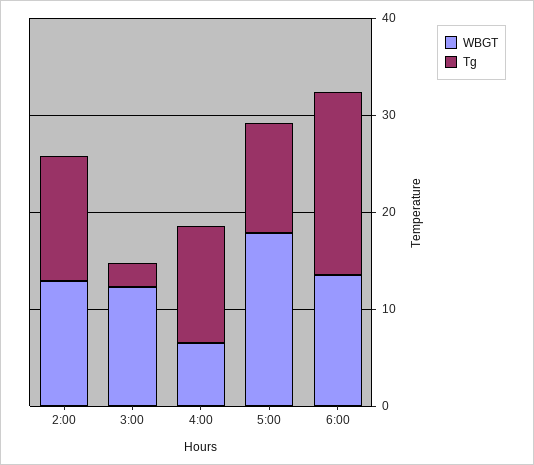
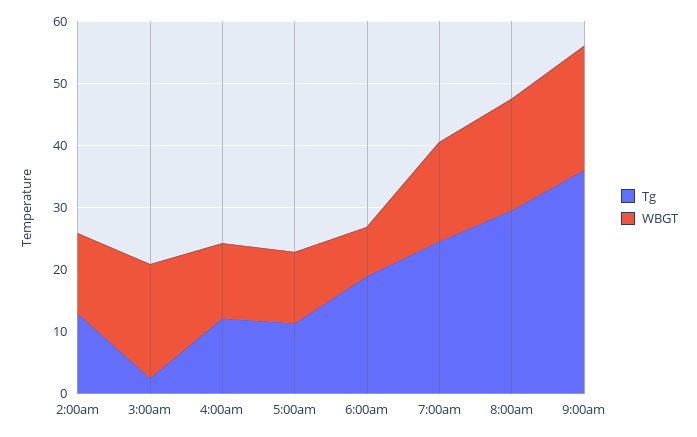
WBGT, 3:00: 12 -> 18
WBGT, 4:00: 6 -> 12
WBGT, 5:00: 18 -> 12
WBGT, 6:00: 14 -> 8
Tg, 7:00am: none -> 24
WBGT, 7:00am: none -> 16
Tg, 8:00am: none -> 30
WBGT, 8:00am: none -> 18
Tg, 9:00am: none -> 36
WBGT, 9:00am: none -> 20

